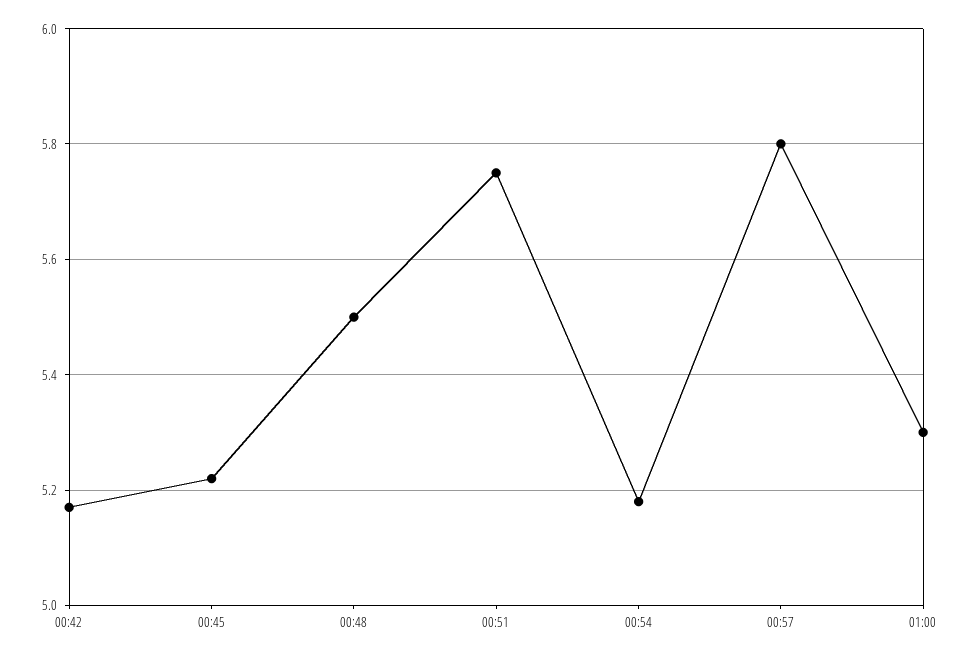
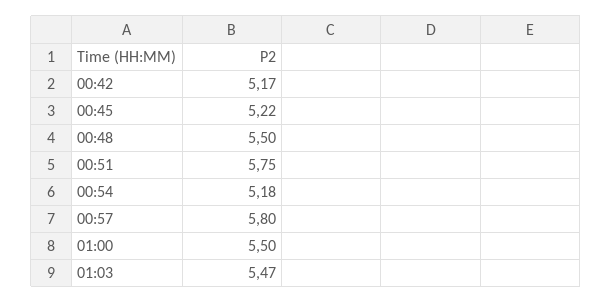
01:00: 5.3 -> 5.5
01:03: none -> 5.47

